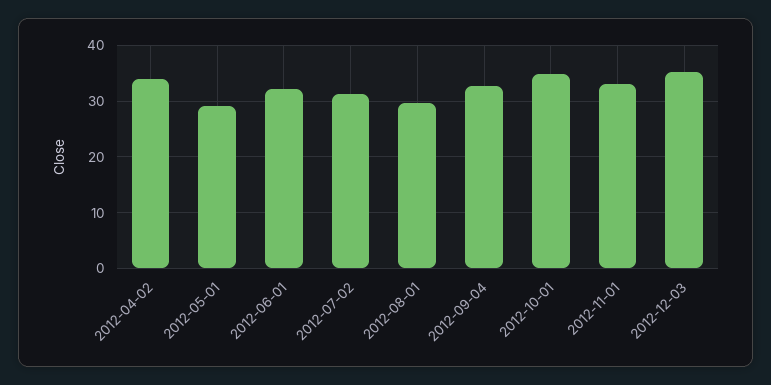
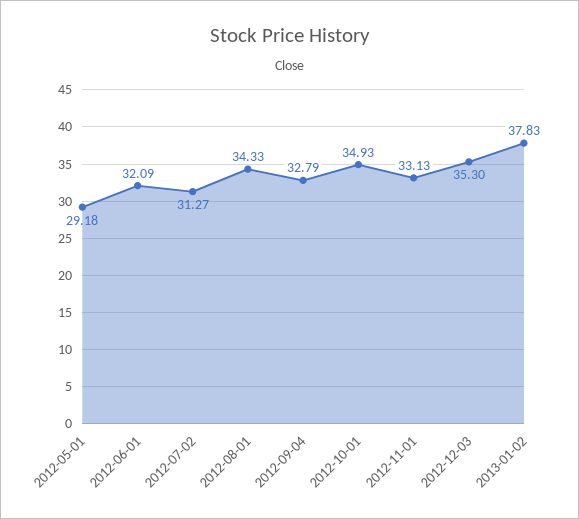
2012-04-02: 34 -> none
2012-08-01: 30 -> 34.33
2013-01-02: none -> 37.83

